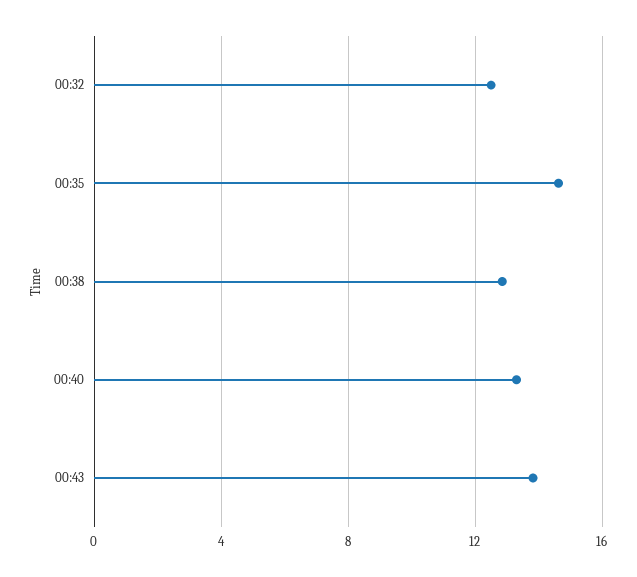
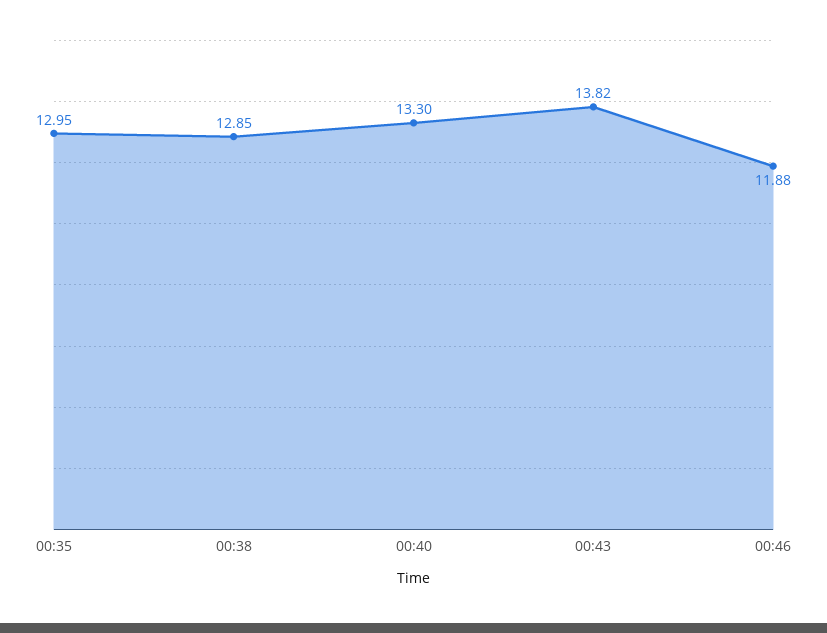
00:32: 12.5 -> none
00:35: 14.5 -> 12.95
00:46: none -> 11.88

